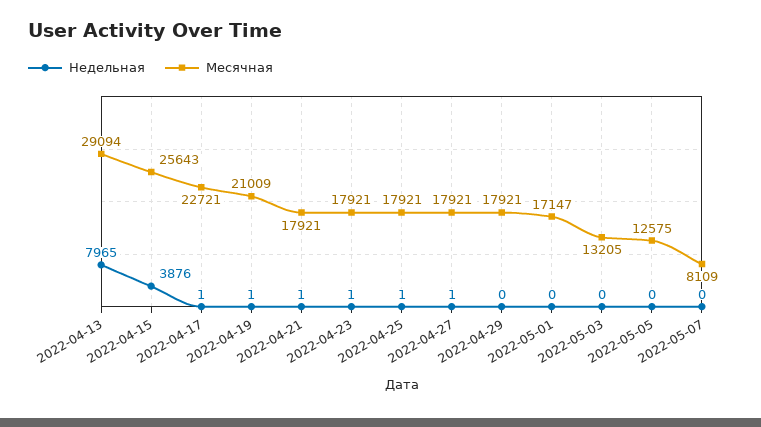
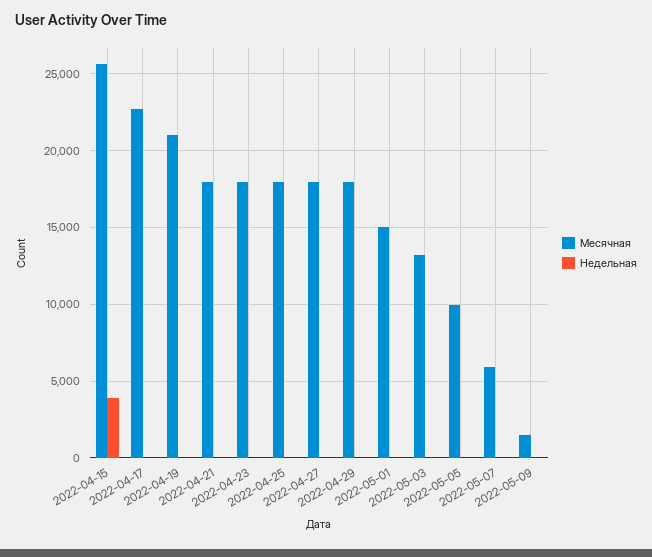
Недельная, 2022-04-13: 7965 -> none
Месячная, 2022-04-13: 29094 -> none
Месячная, 2022-05-01: 17147 -> 15000
Месячная, 2022-05-05: 12575 -> 10000
Месячная, 2022-05-07: 8109 -> 6000
Месячная, 2022-05-09: none -> 1500
Недельная, 2022-05-09: none -> 0

